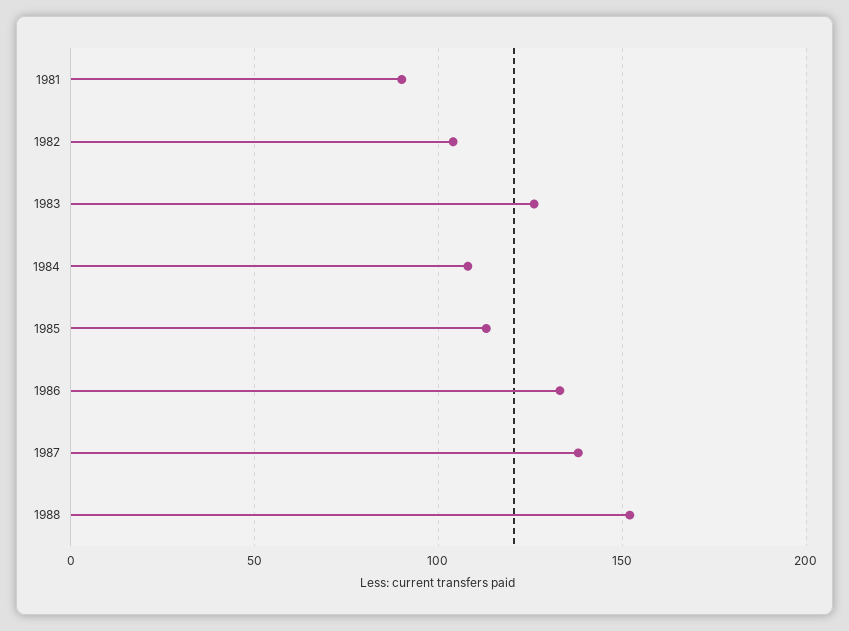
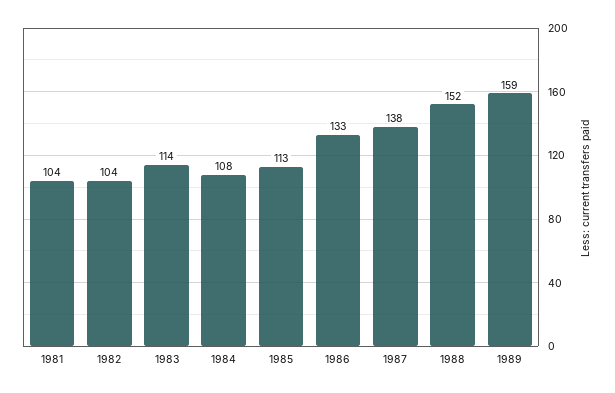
1981: 90 -> 104
1983: 125 -> 114
1989: none -> 159

